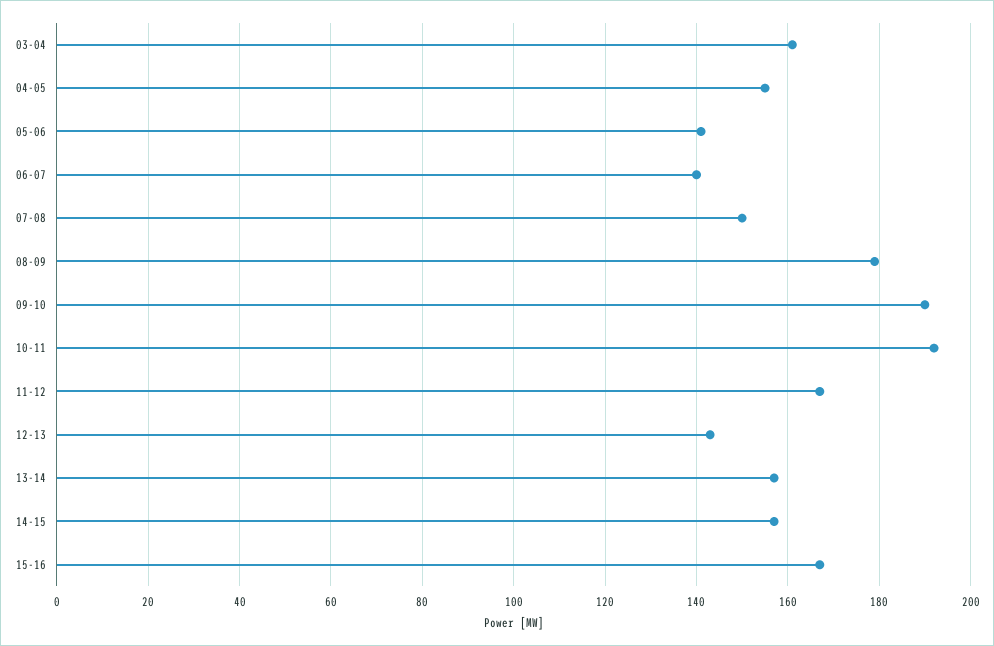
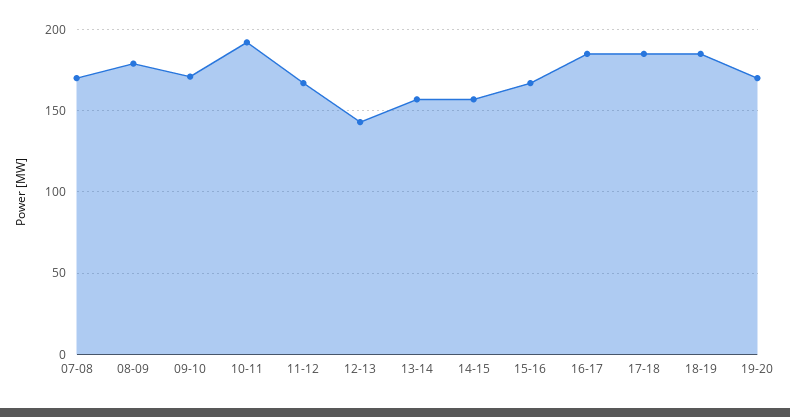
03-04: 160 -> none
04-05: 155 -> none
05-06: 140 -> none
06-07: 140 -> none
07-08: 150 -> 170
09-10: 190 -> 170
16-17: none -> 185
17-18: none -> 185
18-19: none -> 185
19-20: none -> 170

